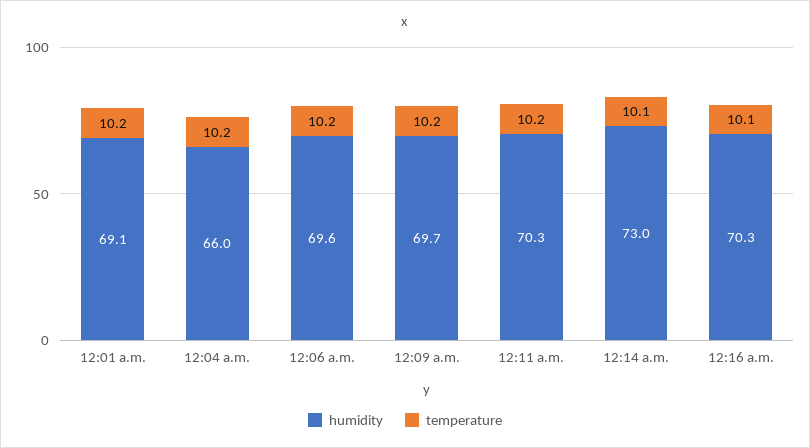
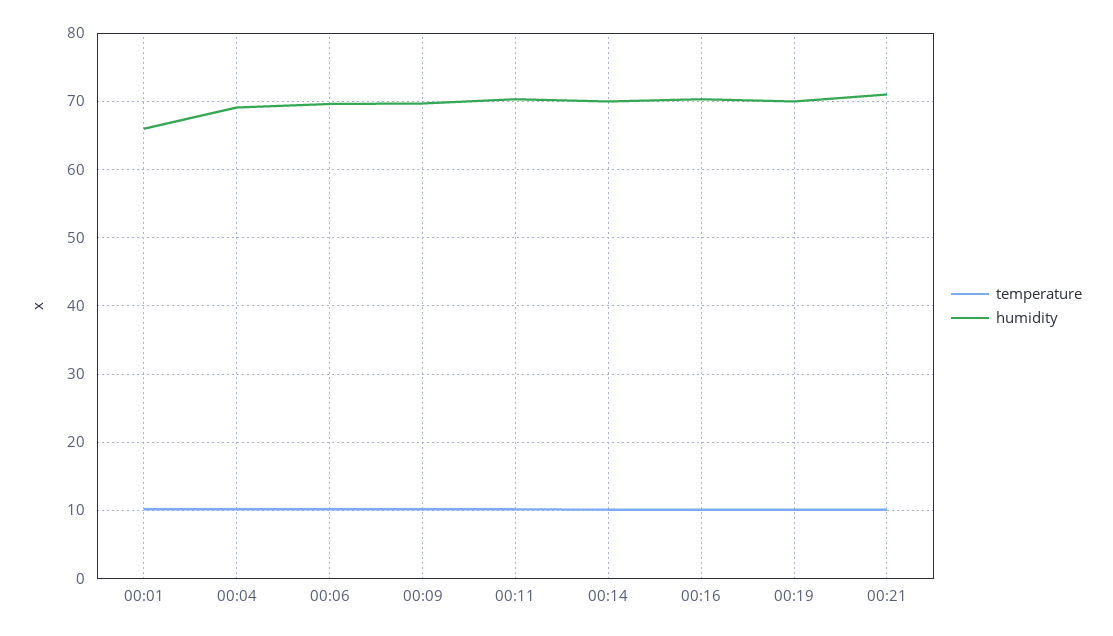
humidity, 12:01 a.m.: 69.1 -> 66
humidity, 12:04 a.m.: 66 -> 69
humidity, 12:14 a.m.: 73 -> 70
temperature, 00:19: none -> 10
humidity, 00:19: none -> 70
temperature, 00:21: none -> 10
humidity, 00:21: none -> 71

